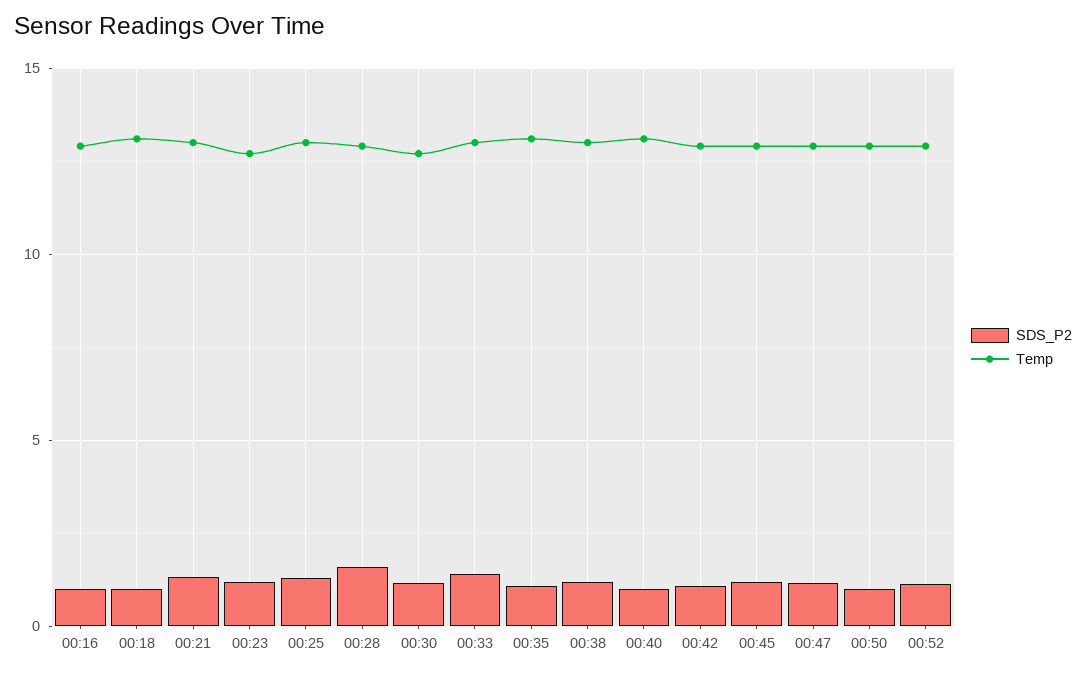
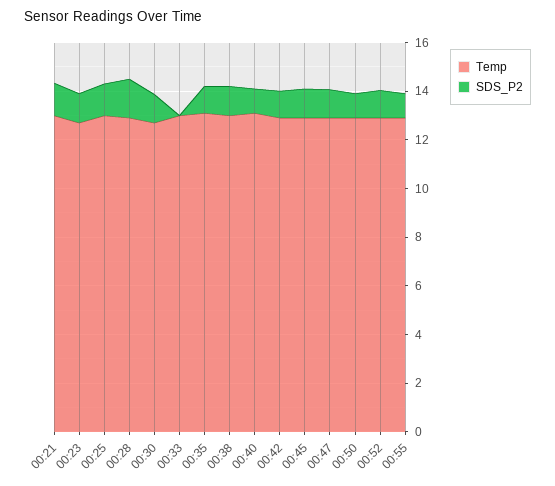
SDS_P2, 00:16: 1 -> none
Temp, 00:16: 13 -> none
SDS_P2, 00:18: 1 -> none
Temp, 00:18: 13 -> none
SDS_P2, 00:33: 1.5 -> 0
Temp, 00:55: none -> 13
SDS_P2, 00:55: none -> 1

